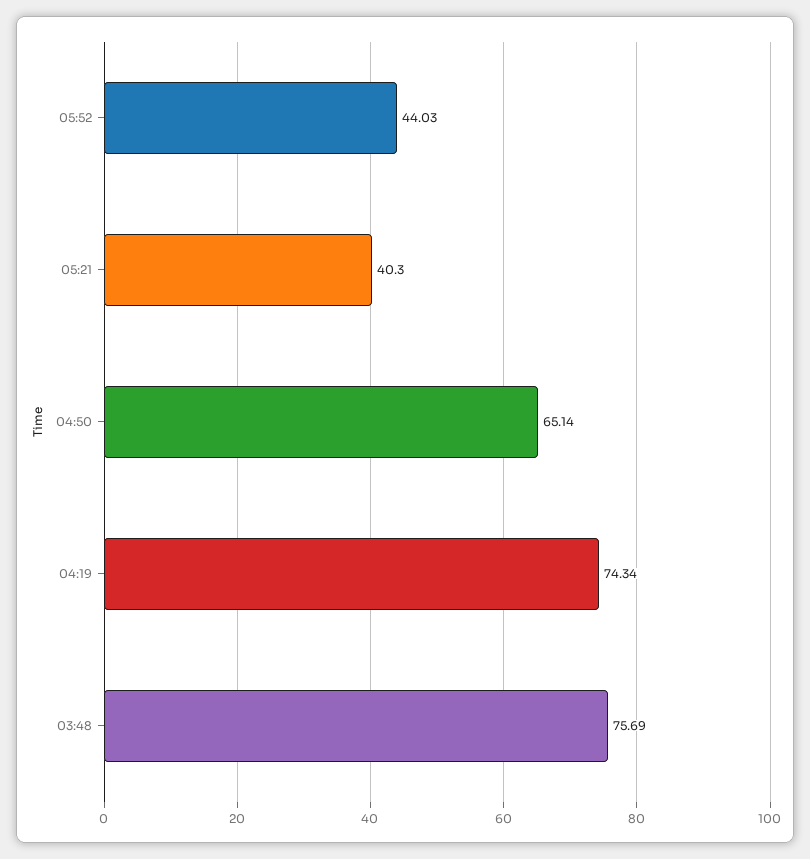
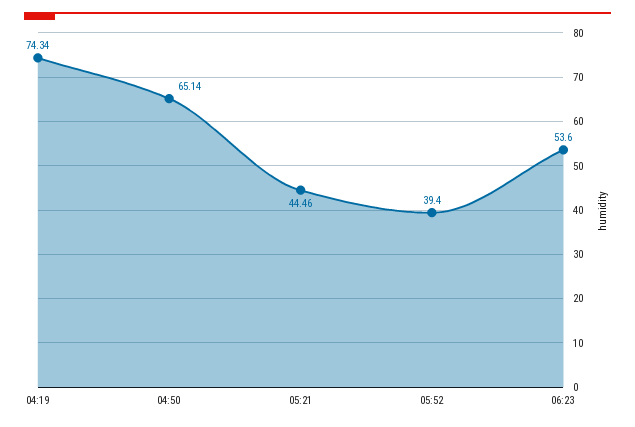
05:52: 44.03 -> 39.4
05:21: 40.3 -> 44.46
03:48: 75.69 -> none
06:23: none -> 53.6

